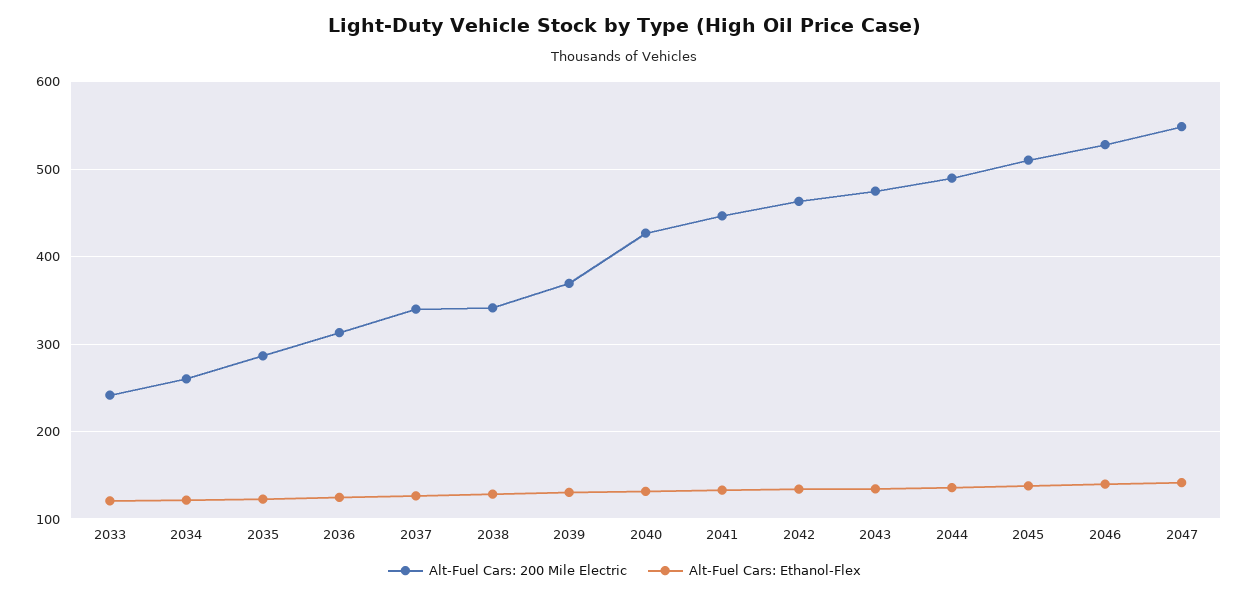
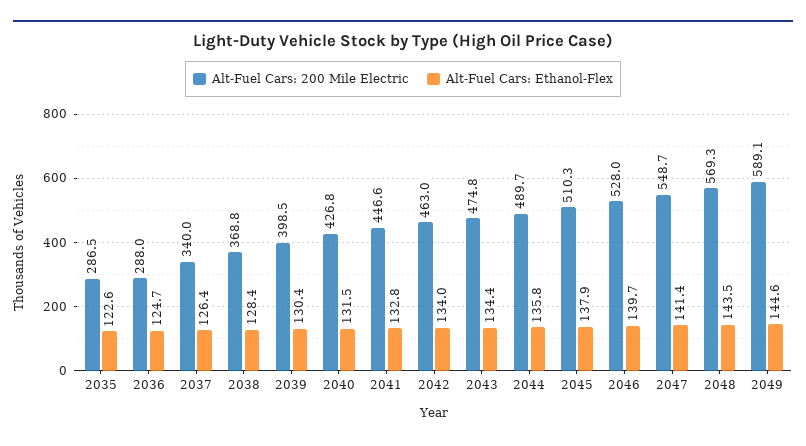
Alt-Fuel Cars: 200 Mile Electric, 2033: 240 -> none
Alt-Fuel Cars: Ethanol-Flex, 2033: 120 -> none
Alt-Fuel Cars: 200 Mile Electric, 2034: 260 -> none
Alt-Fuel Cars: Ethanol-Flex, 2034: 120 -> none
Alt-Fuel Cars: 200 Mile Electric, 2036: 310 -> 288
Alt-Fuel Cars: 200 Mile Electric, 2038: 340 -> 368.8
Alt-Fuel Cars: 200 Mile Electric, 2039: 370 -> 398.5
Alt-Fuel Cars: 200 Mile Electric, 2048: none -> 569.3
Alt-Fuel Cars: Ethanol-Flex, 2048: none -> 143.5
Alt-Fuel Cars: 200 Mile Electric, 2049: none -> 589.1
Alt-Fuel Cars: Ethanol-Flex, 2049: none -> 144.6

